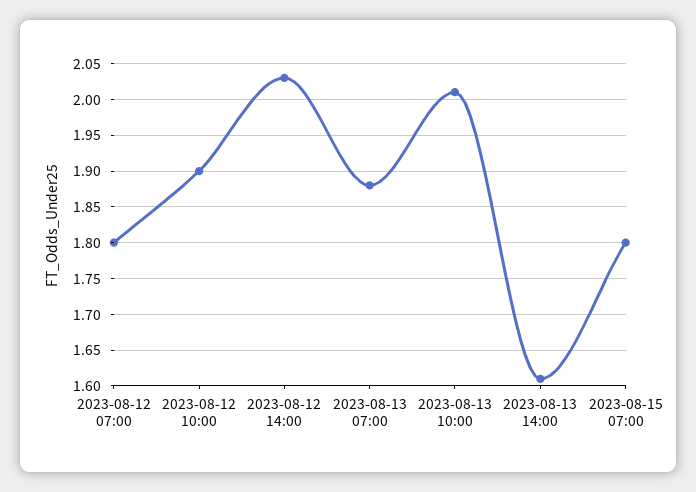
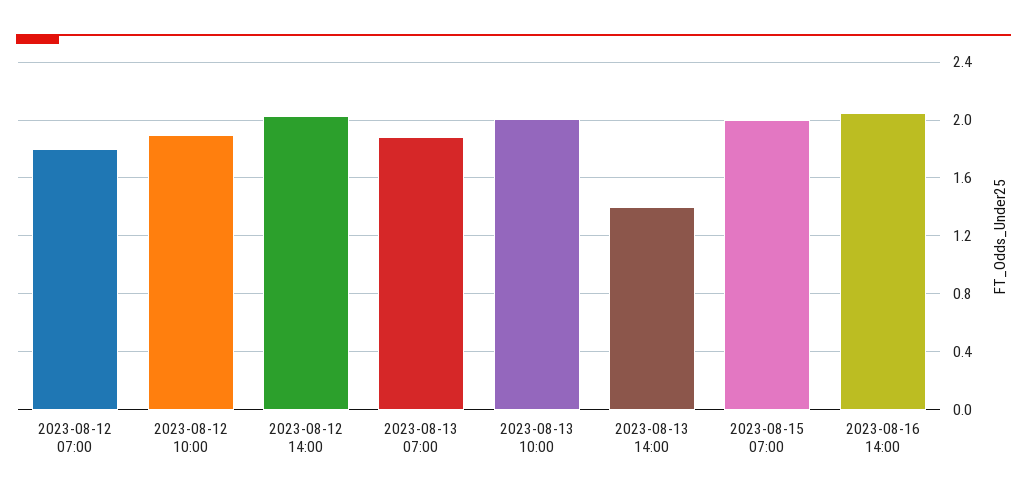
2023-08-13 14:00: 1.61 -> 1.4
2023-08-15 07:00: 1.8 -> 2
2023-08-16 14:00: none -> 2.05

